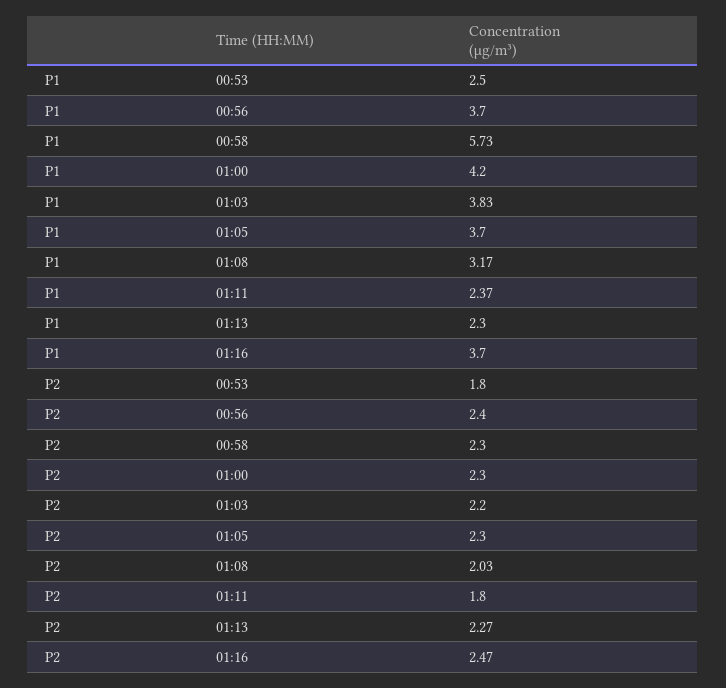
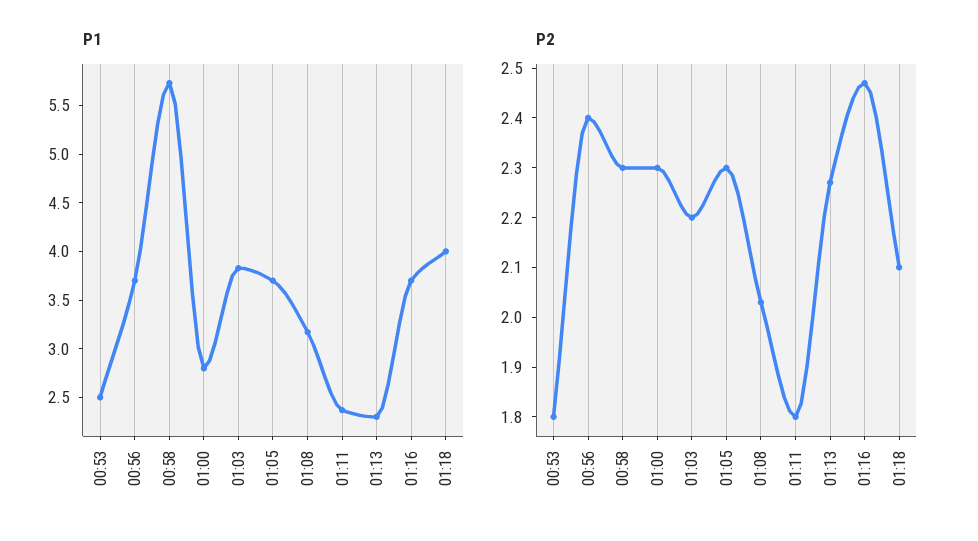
P1, 01:00: 4.2 -> 2.8
P1, 01:18: none -> 4
P2, 01:18: none -> 2.1

